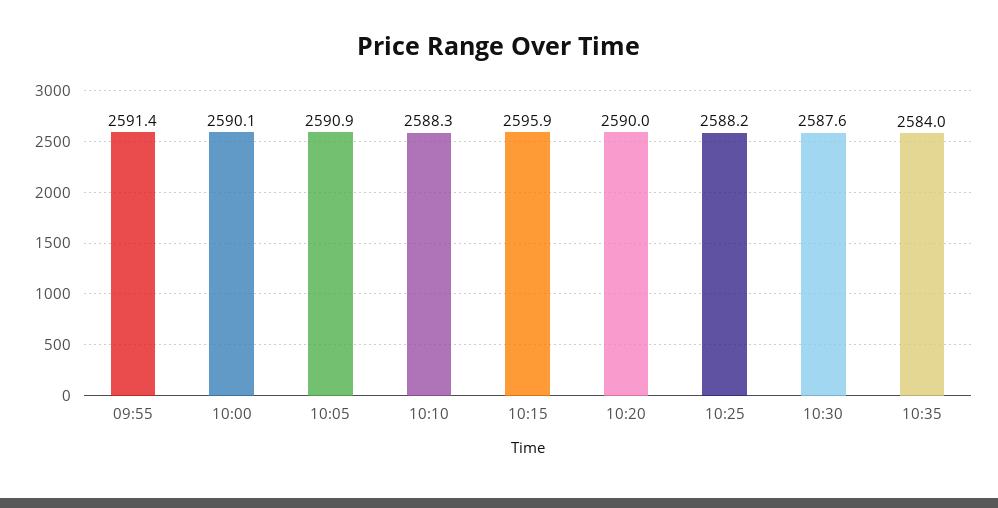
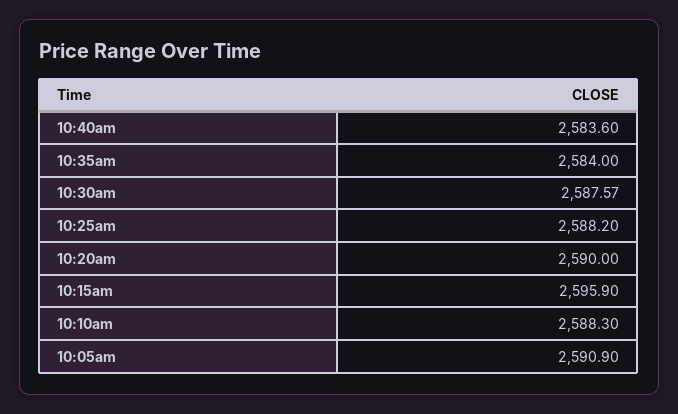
09:55: 2591.4 -> none
10:00: 2590.1 -> none
10:40am: none -> 2583.6

